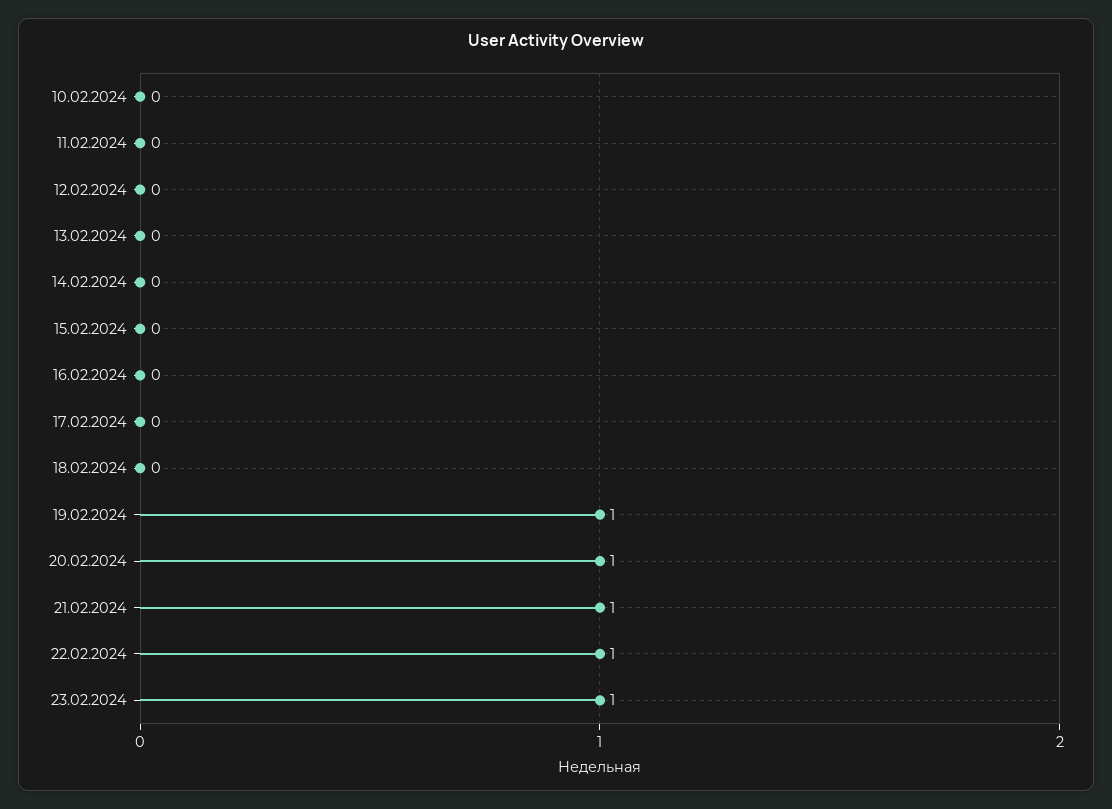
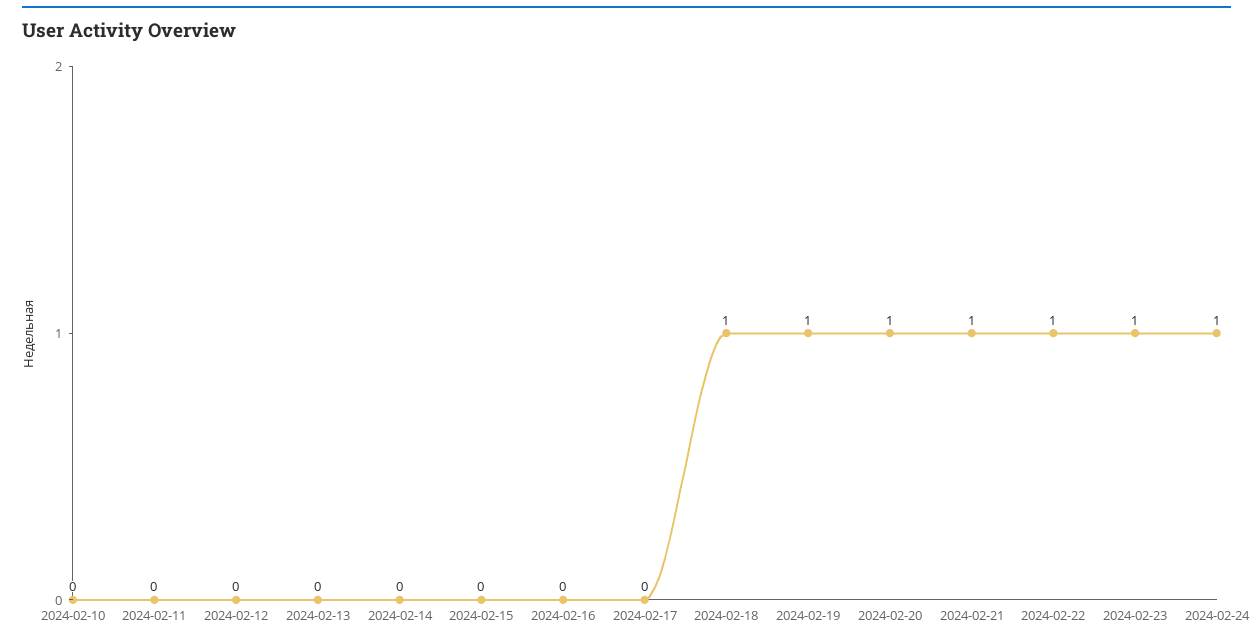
18.02.2024: 0 -> 1
2024-02-24: none -> 1

